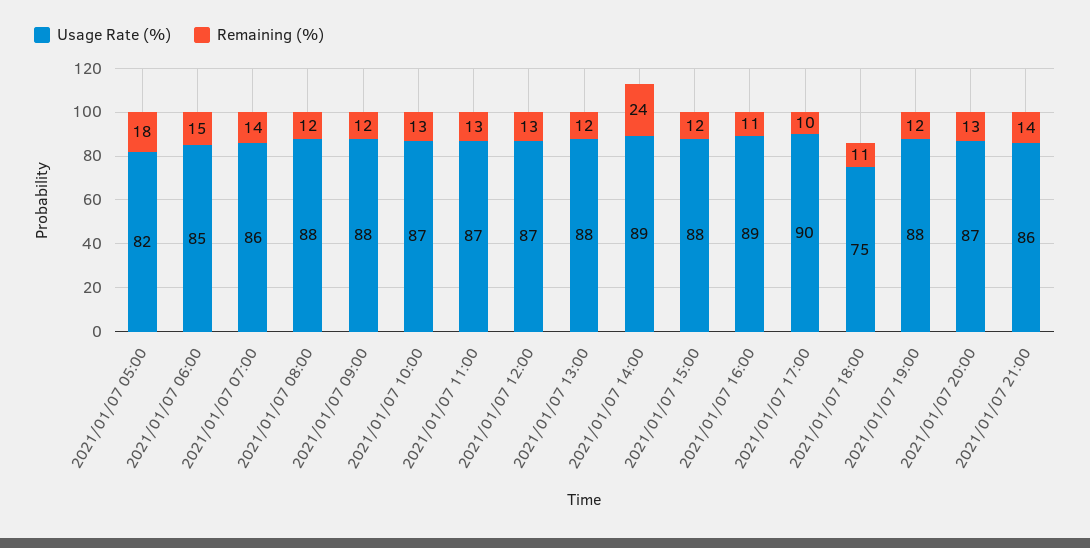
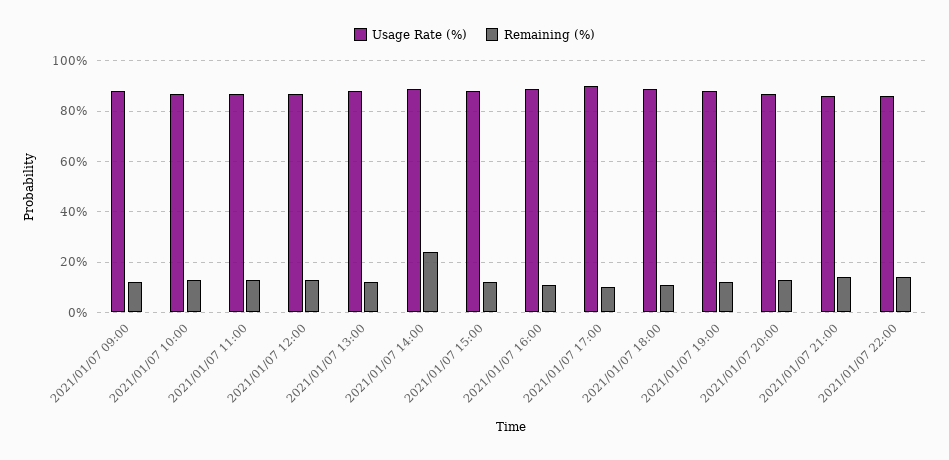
Usage Rate (%), 2021/01/07 05:00: 82 -> none
Remaining (%), 2021/01/07 05:00: 18 -> none
Usage Rate (%), 2021/01/07 06:00: 85 -> none
Remaining (%), 2021/01/07 06:00: 15 -> none
Usage Rate (%), 2021/01/07 07:00: 86 -> none
Remaining (%), 2021/01/07 07:00: 14 -> none
Usage Rate (%), 2021/01/07 08:00: 88 -> none
Remaining (%), 2021/01/07 08:00: 12 -> none
Usage Rate (%), 2021/01/07 18:00: 75 -> 90
Usage Rate (%), 2021/01/07 22:00: none -> 85
Remaining (%), 2021/01/07 22:00: none -> 15

